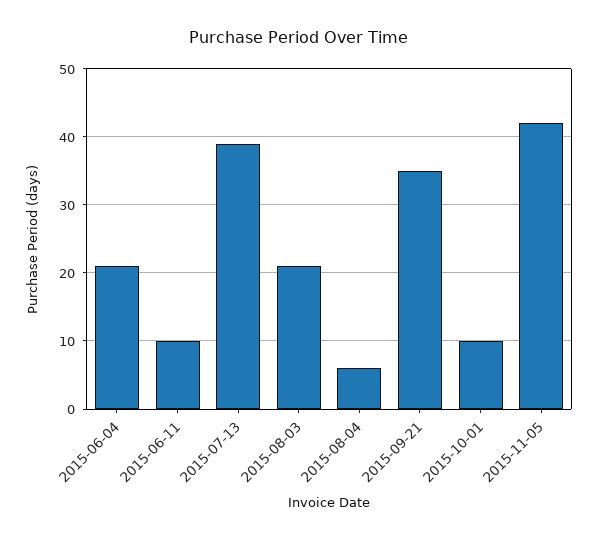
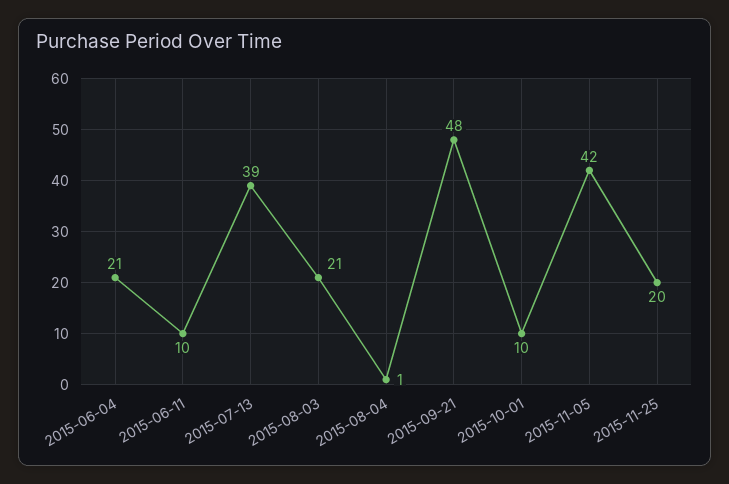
2015-08-04: 6 -> 1
2015-09-21: 35 -> 48
2015-11-25: none -> 20

